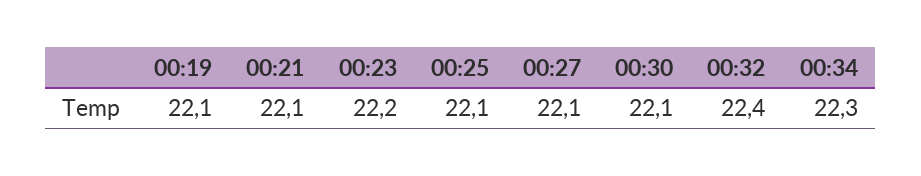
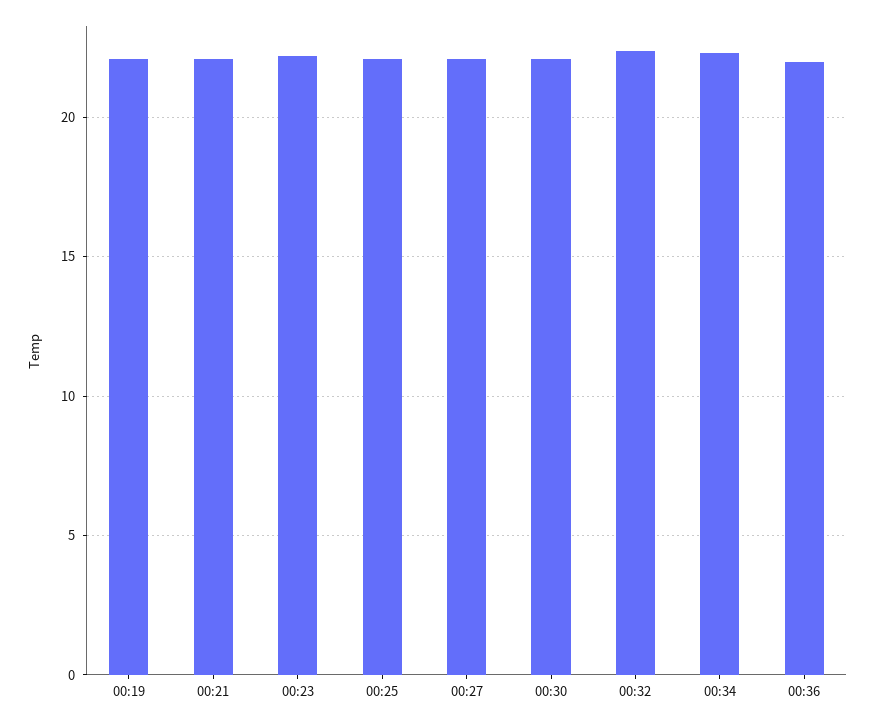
00:36: none -> 22

